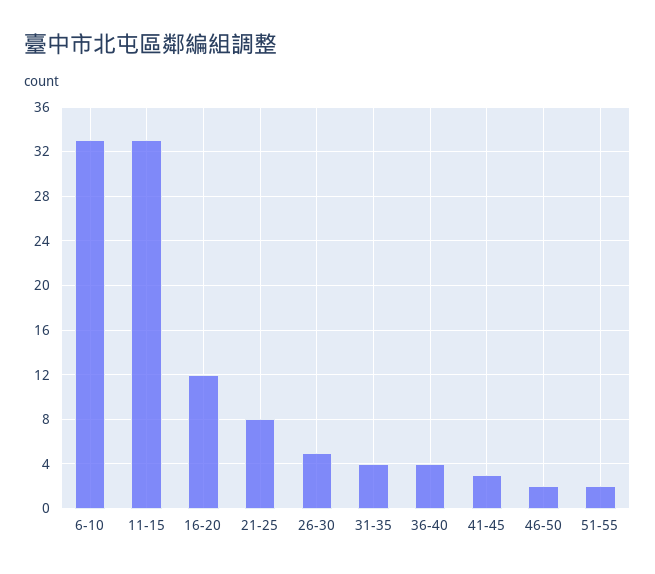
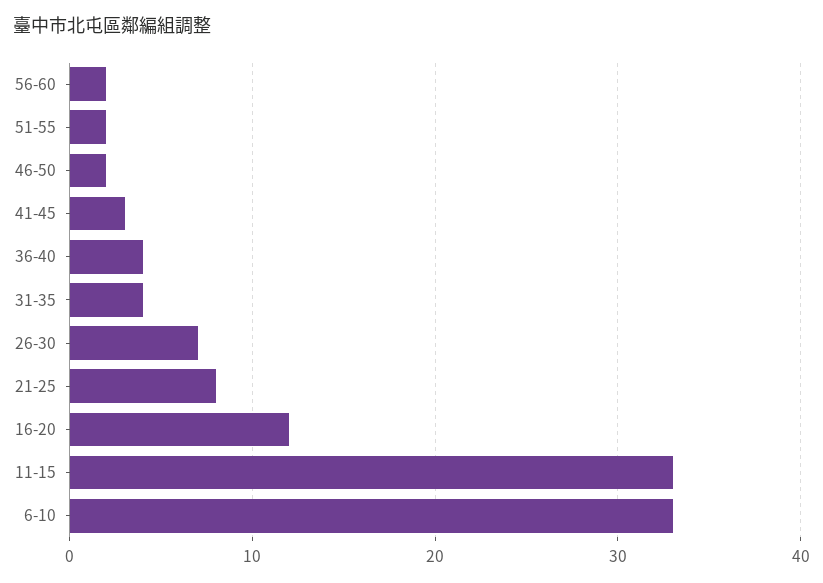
26-30: 5 -> 7
56-60: none -> 2

